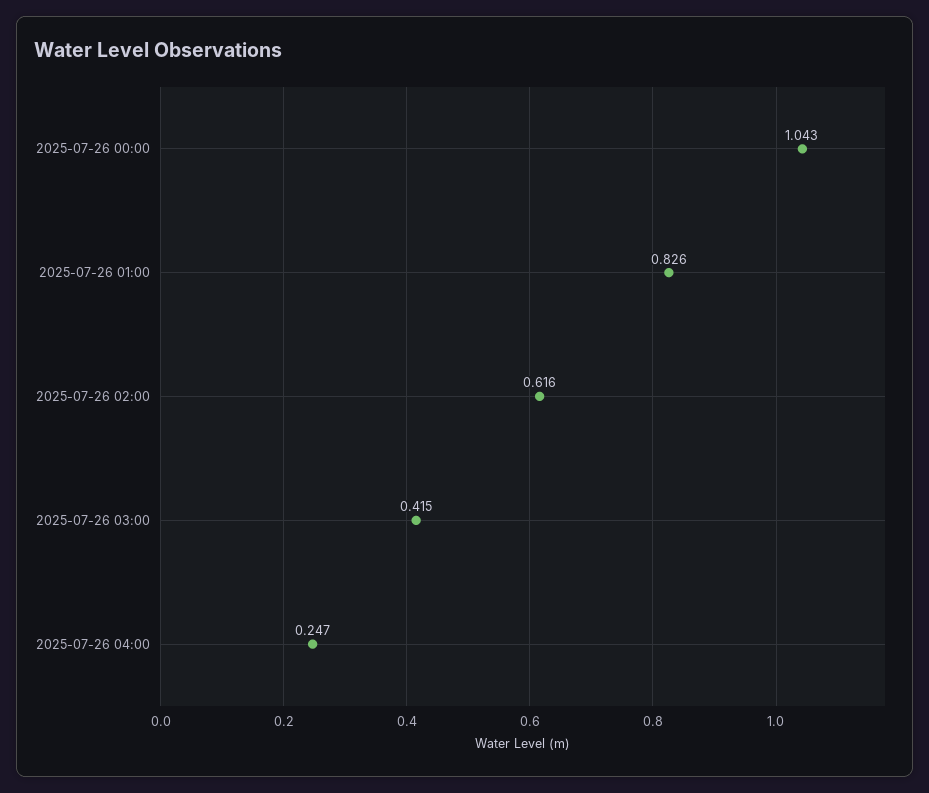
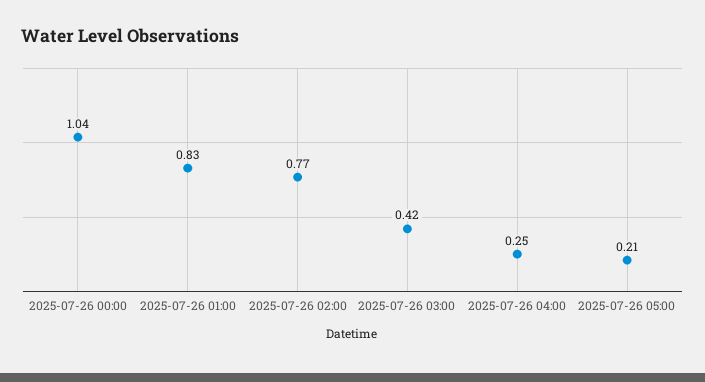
2025-07-26 02:00: 0.616 -> 0.77
2025-07-26 05:00: none -> 0.21

